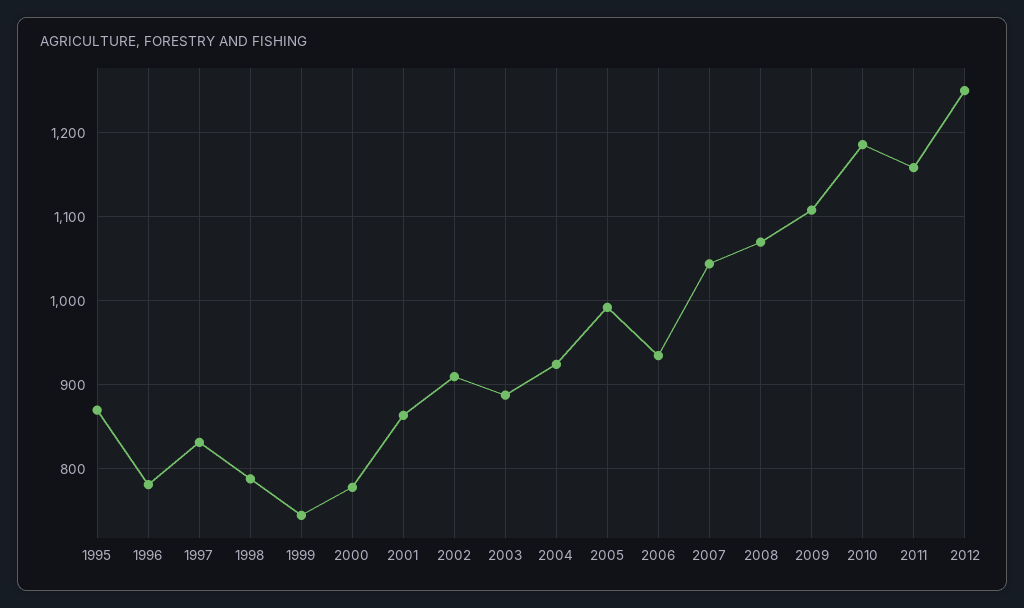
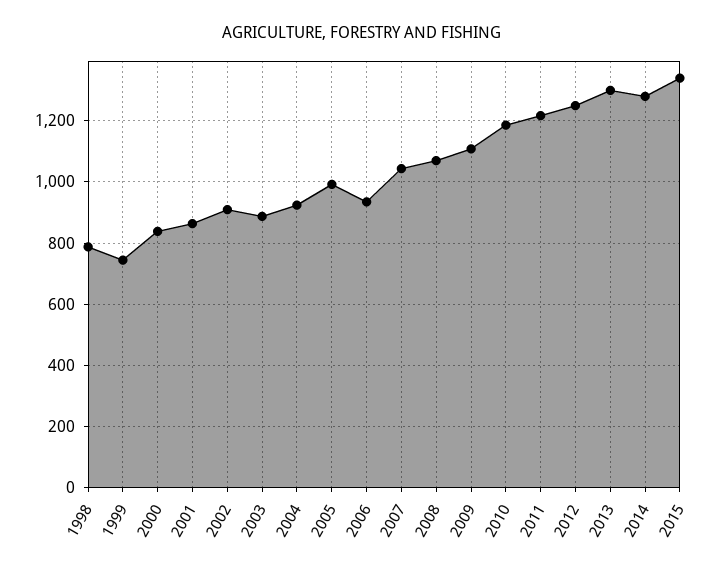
1995: 870 -> none
1996: 780 -> none
1997: 830 -> none
2000: 780 -> 840
2011: 1160 -> 1220
2013: none -> 1300
2014: none -> 1280
2015: none -> 1340

